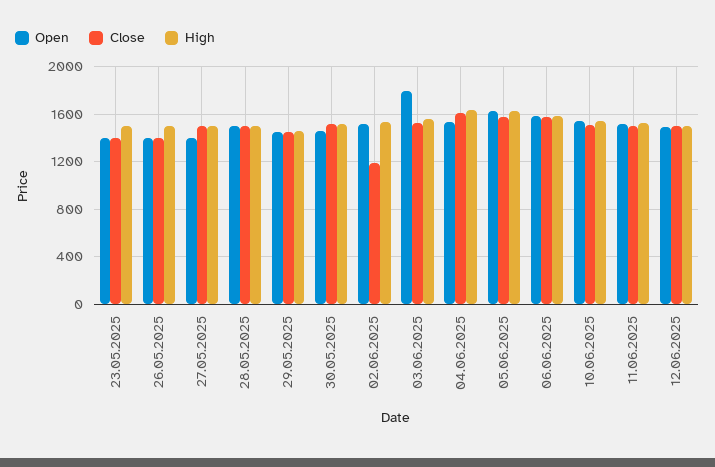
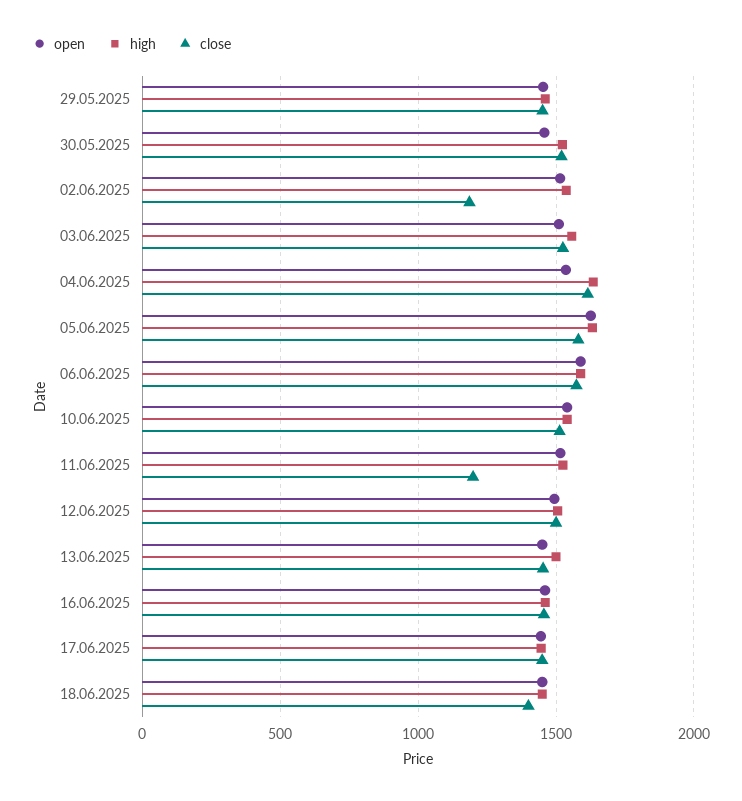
Open, 23.05.2025: 1400 -> none
Close, 23.05.2025: 1400 -> none
High, 23.05.2025: 1500 -> none
Open, 26.05.2025: 1400 -> none
Close, 26.05.2025: 1400 -> none
High, 26.05.2025: 1500 -> none
Open, 27.05.2025: 1400 -> none
Close, 27.05.2025: 1500 -> none
High, 27.05.2025: 1500 -> none
Open, 28.05.2025: 1500 -> none
Close, 28.05.2025: 1500 -> none
High, 28.05.2025: 1500 -> none
Open, 03.06.2025: 1800 -> 1500
Close, 11.06.2025: 1500 -> 1200
Open, 13.06.2025: none -> 1450
High, 13.06.2025: none -> 1500
Close, 13.06.2025: none -> 1450
Open, 16.06.2025: none -> 1450
High, 16.06.2025: none -> 1450
Close, 16.06.2025: none -> 1450
Open, 17.06.2025: none -> 1450
High, 17.06.2025: none -> 1450
Close, 17.06.2025: none -> 1450
Open, 18.06.2025: none -> 1450
High, 18.06.2025: none -> 1450
Close, 18.06.2025: none -> 1400

